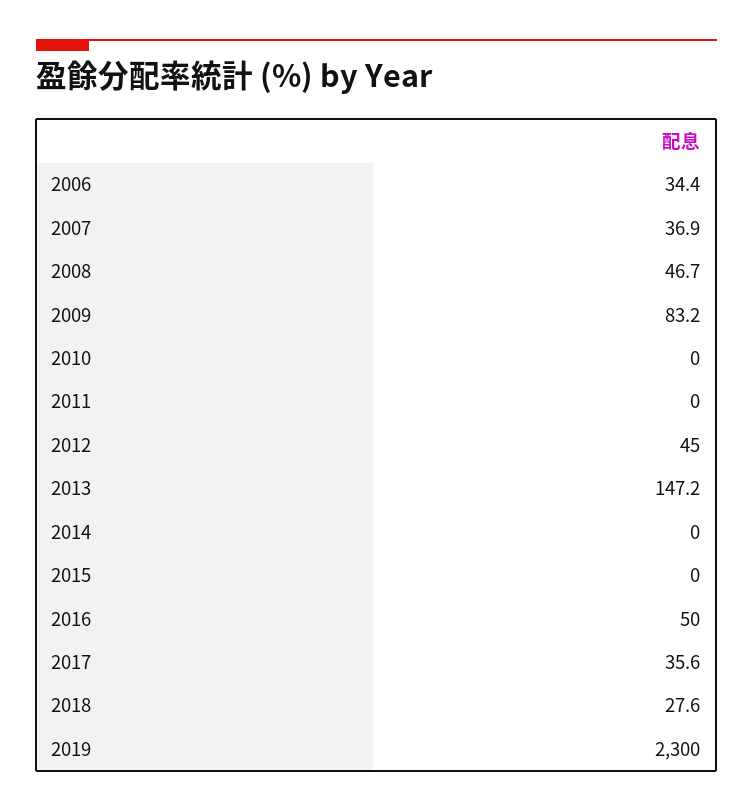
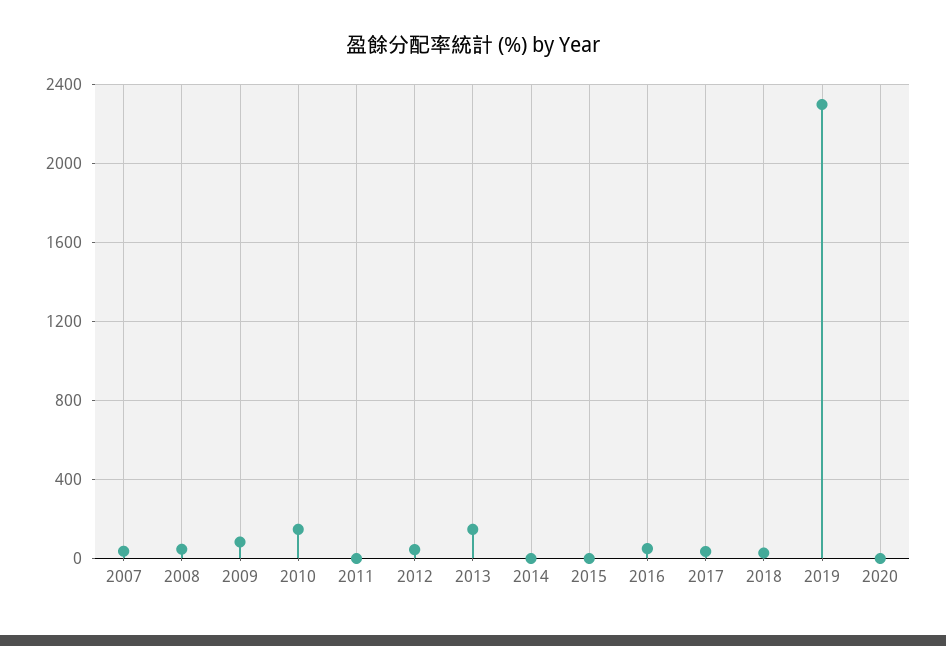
2006: 34.4 -> none
2010: 0 -> 150
2020: none -> 0

